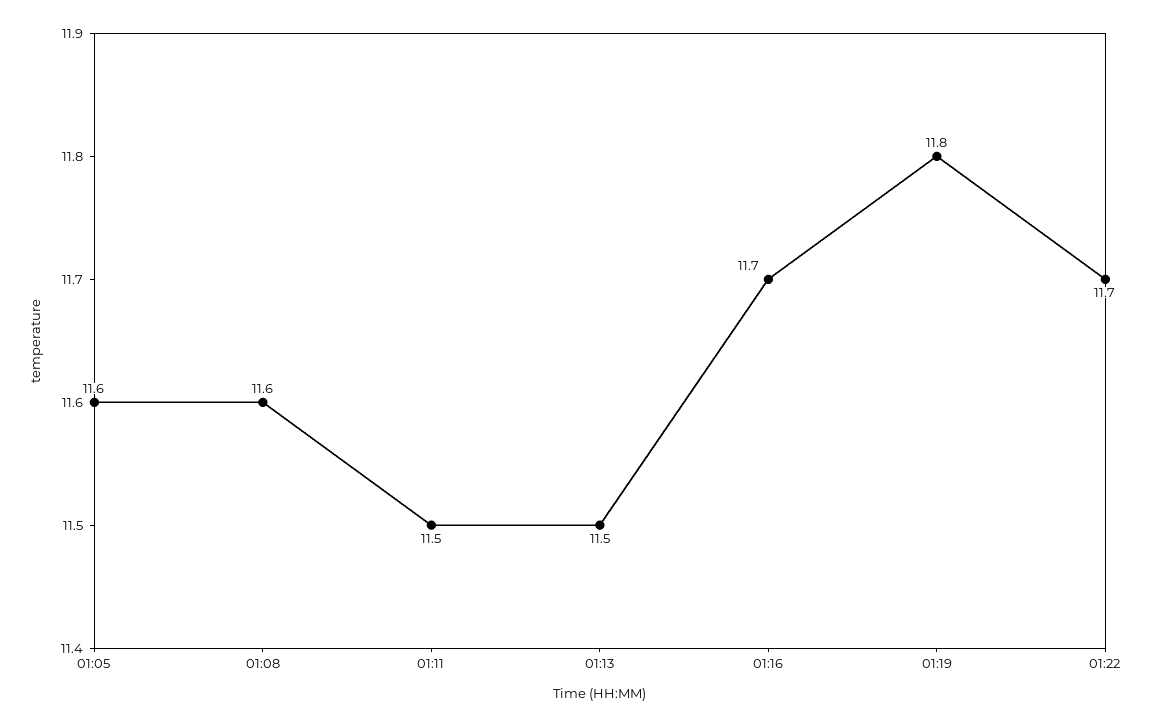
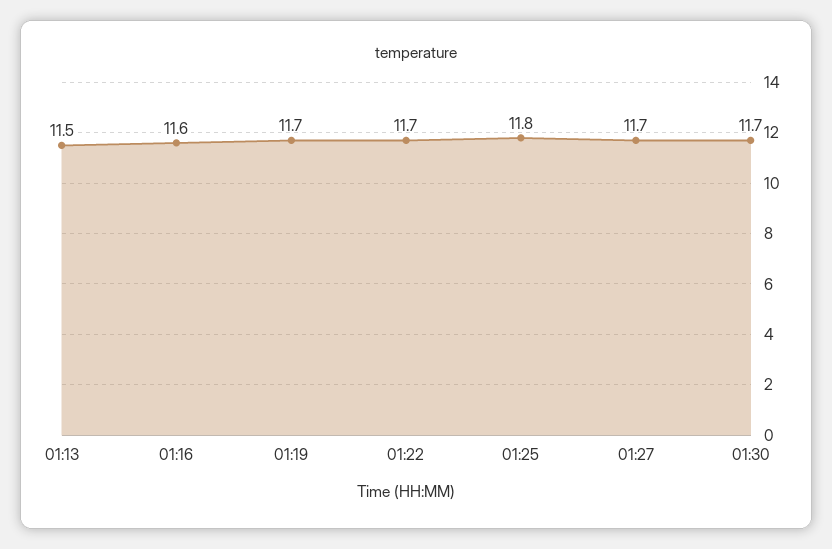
01:05: 11.6 -> none
01:08: 11.6 -> none
01:11: 11.5 -> none
01:16: 11.7 -> 11.6
01:19: 11.8 -> 11.7
01:25: none -> 11.8
01:27: none -> 11.7
01:30: none -> 11.7

